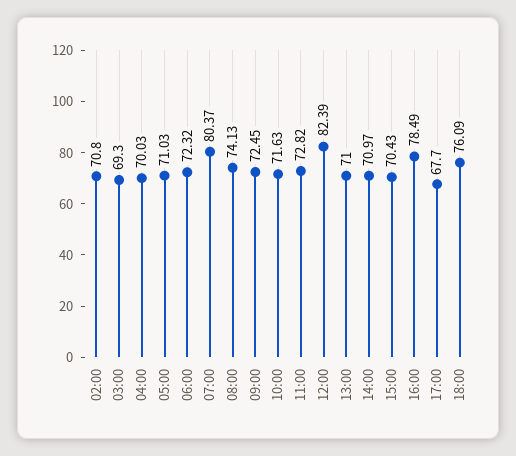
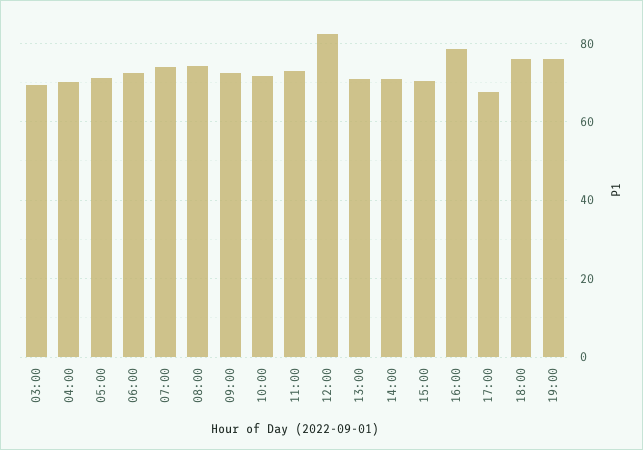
02:00: 70.8 -> none
07:00: 80.37 -> 74
19:00: none -> 76

